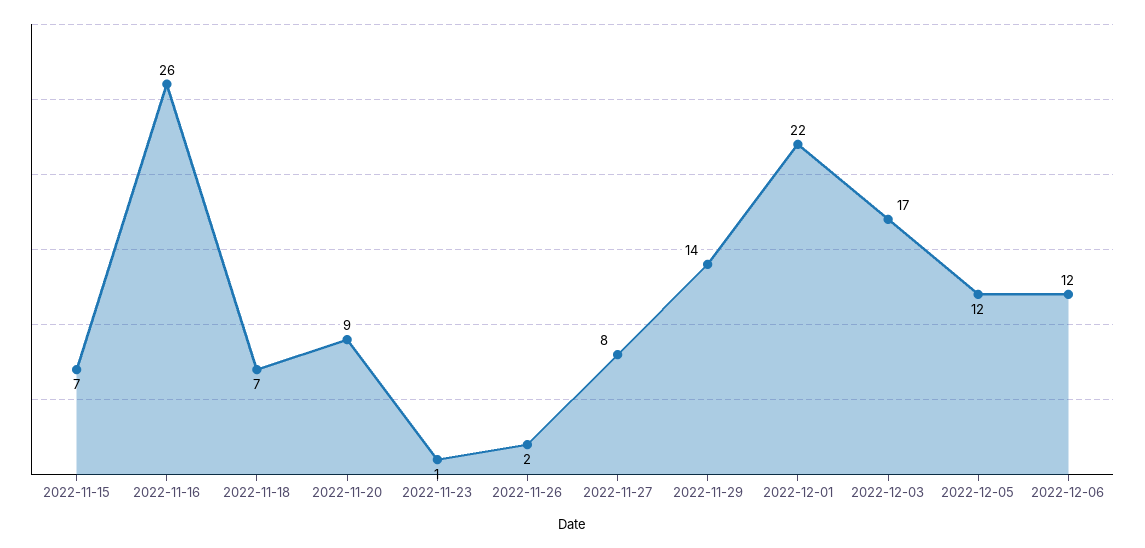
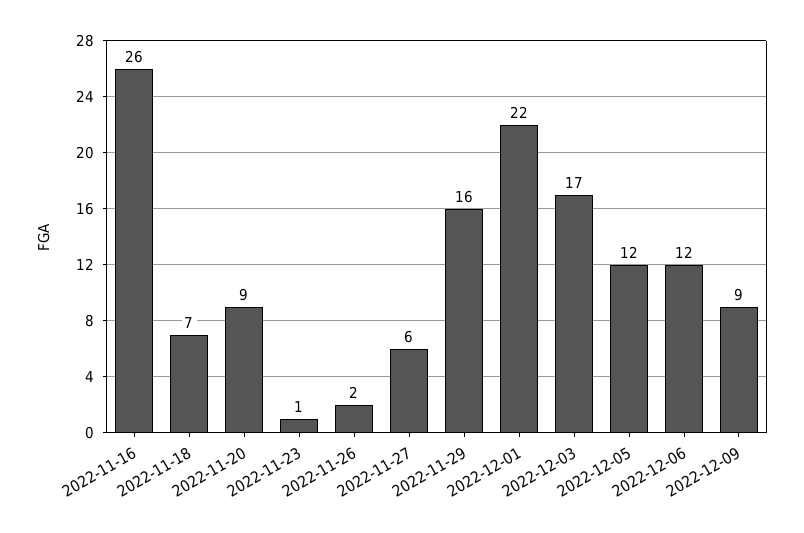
2022-11-15: 7 -> none
2022-11-27: 8 -> 6
2022-11-29: 14 -> 16
2022-12-09: none -> 9

